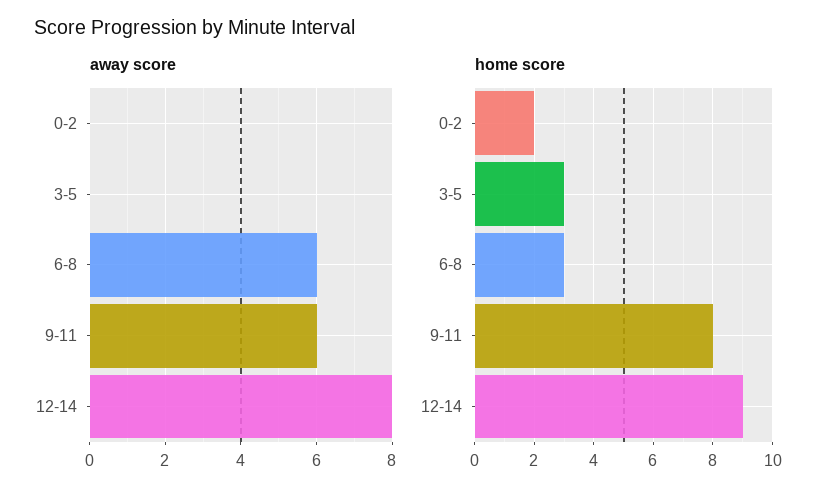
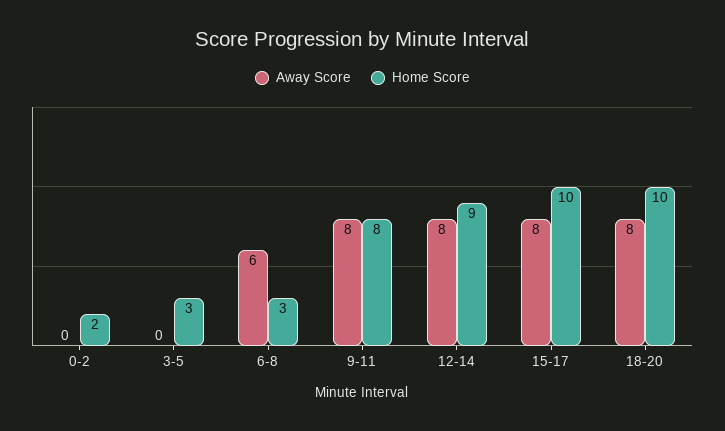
away score, 9-11: 6 -> 8
away score, 15-17: none -> 8
home score, 15-17: none -> 10
away score, 18-20: none -> 8
home score, 18-20: none -> 10

